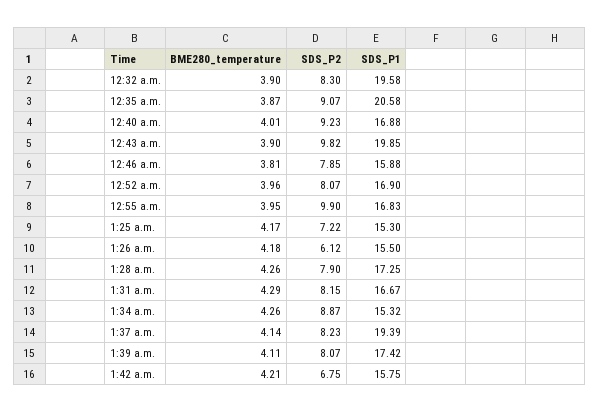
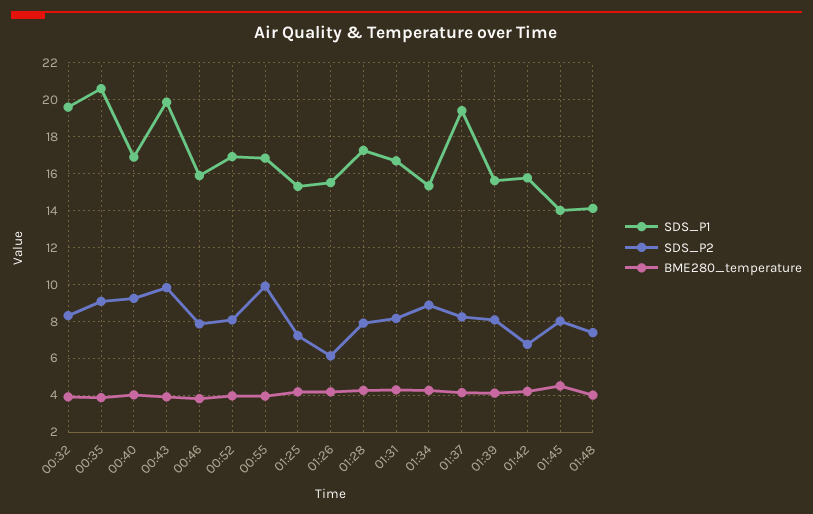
SDS_P1, 1:39 a.m.: 17.42 -> 15.5
SDS_P1, 01:45: none -> 14
SDS_P2, 01:45: none -> 8
BME280_temperature, 01:45: none -> 4.5
SDS_P1, 01:48: none -> 14
SDS_P2, 01:48: none -> 7.5
BME280_temperature, 01:48: none -> 4

